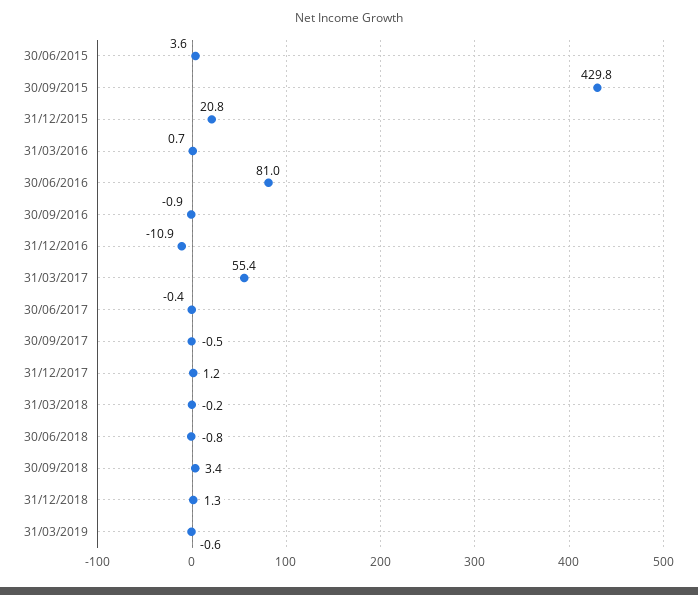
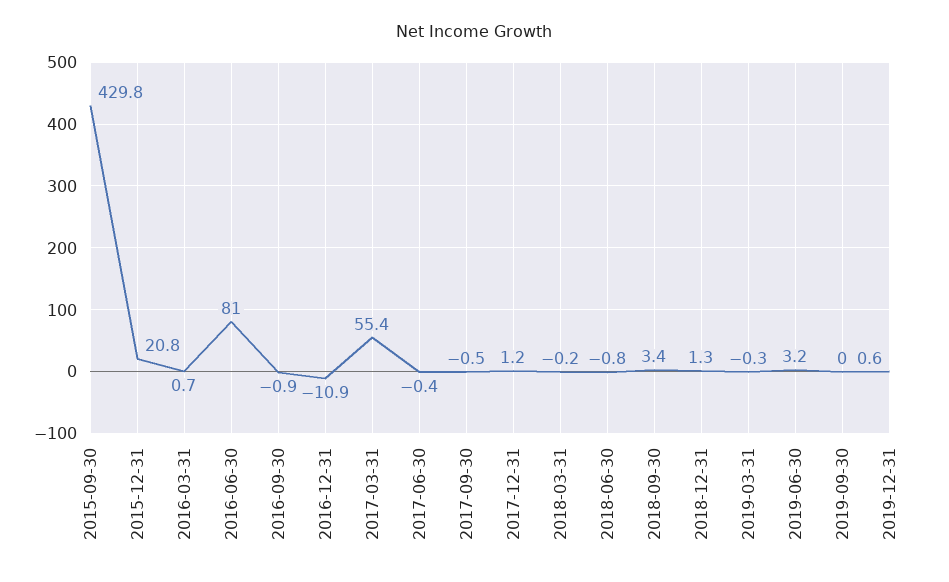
30/06/2015: 3.6 -> none
31/03/2019: -0.6 -> -0.3
2019-06-30: none -> 3.2
2019-09-30: none -> 0
2019-12-31: none -> 0.6

